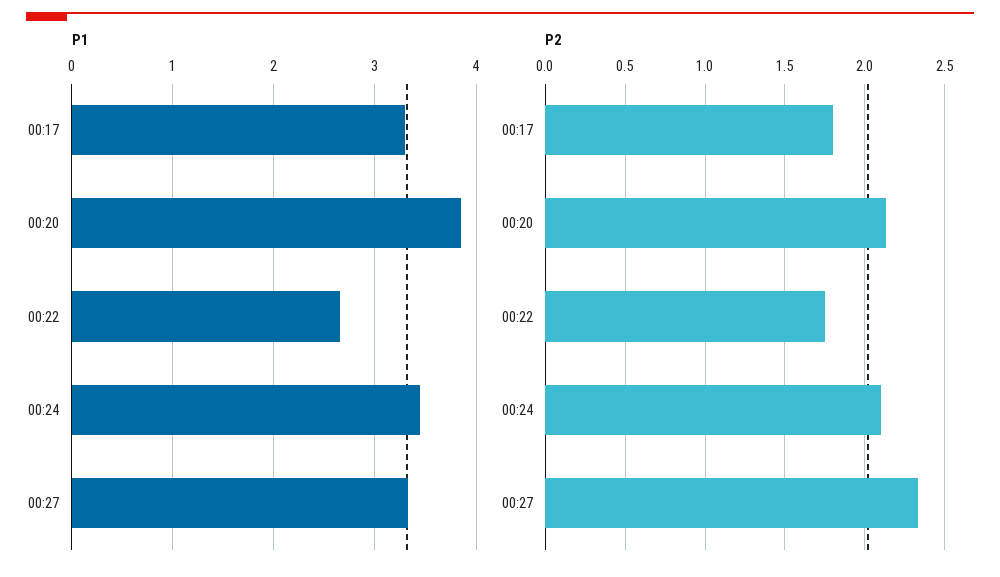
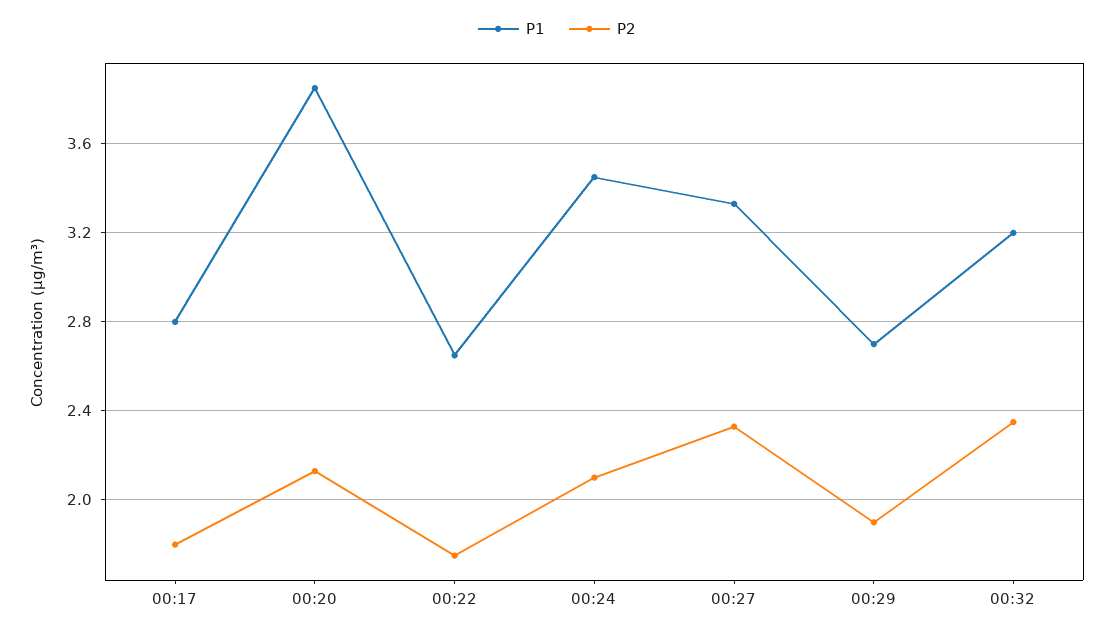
P1, 00:17: 3.3 -> 2.8
P1, 00:29: none -> 2.7
P2, 00:29: none -> 1.9
P1, 00:32: none -> 3.2
P2, 00:32: none -> 2.35

